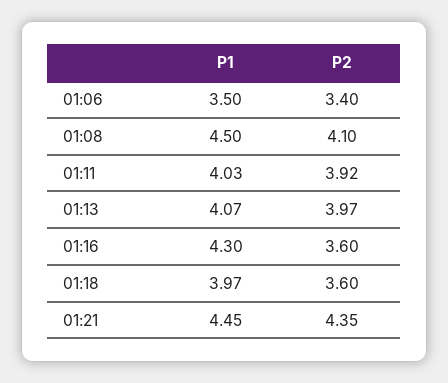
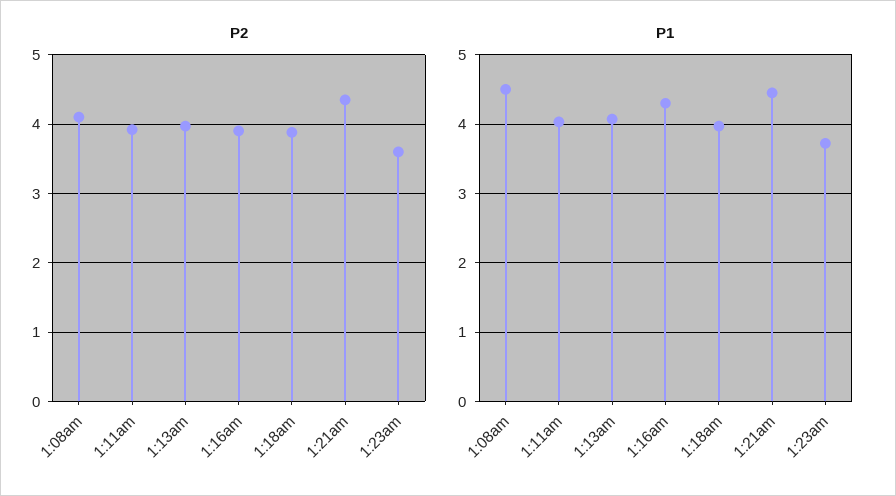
P1, 01:06: 3.5 -> none
P2, 01:06: 3.4 -> none
P2, 01:16: 3.6 -> 3.9
P2, 01:18: 3.6 -> 3.9
P2, 1:23am: none -> 3.6
P1, 1:23am: none -> 3.7

